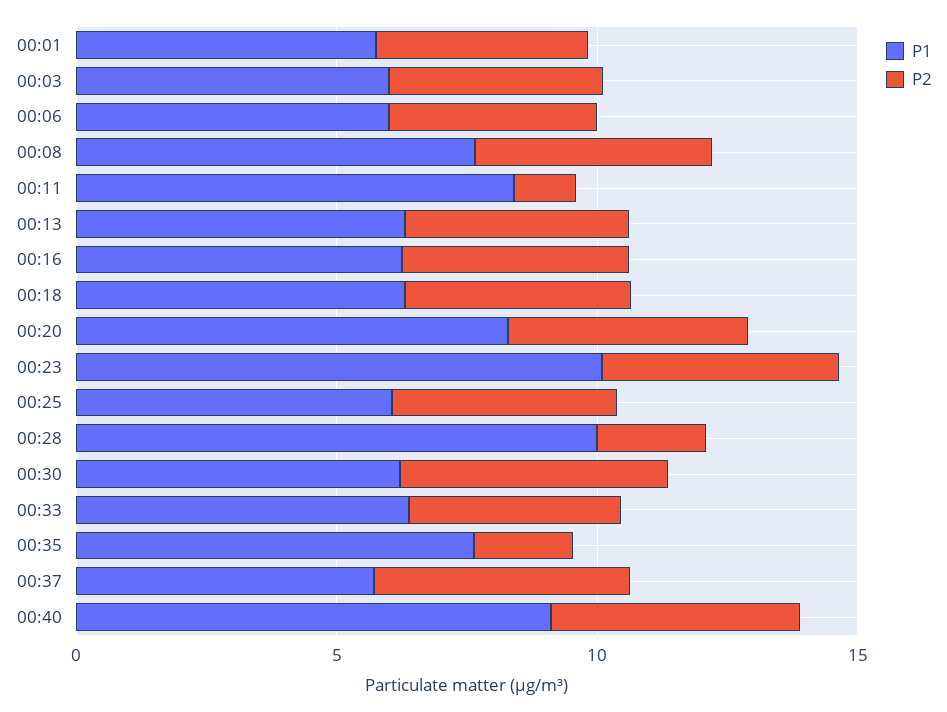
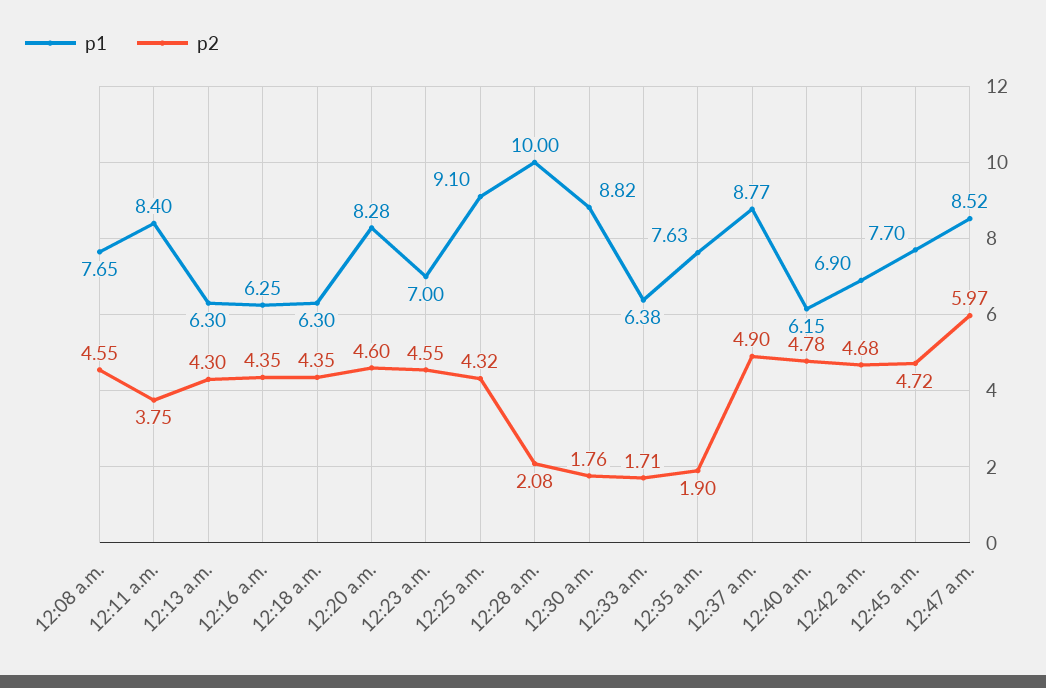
P1, 00:01: 6 -> none
P2, 00:01: 4 -> none
P1, 00:03: 6 -> none
P2, 00:03: 4 -> none
P1, 00:06: 6 -> none
P2, 00:06: 4 -> none
P2, 00:11: 1 -> 3.75
P1, 00:23: 10 -> 7
P1, 00:25: 6 -> 9.1
P1, 00:30: 6 -> 8.82
P2, 00:30: 5 -> 1.76
P2, 00:33: 4 -> 1.71
P1, 00:37: 6 -> 8.77
P1, 00:40: 9 -> 6.15
P1, 12:42 a.m.: none -> 6.9
P2, 12:42 a.m.: none -> 4.68
P1, 12:45 a.m.: none -> 7.7
P2, 12:45 a.m.: none -> 4.72
P1, 12:47 a.m.: none -> 8.52
P2, 12:47 a.m.: none -> 5.97

